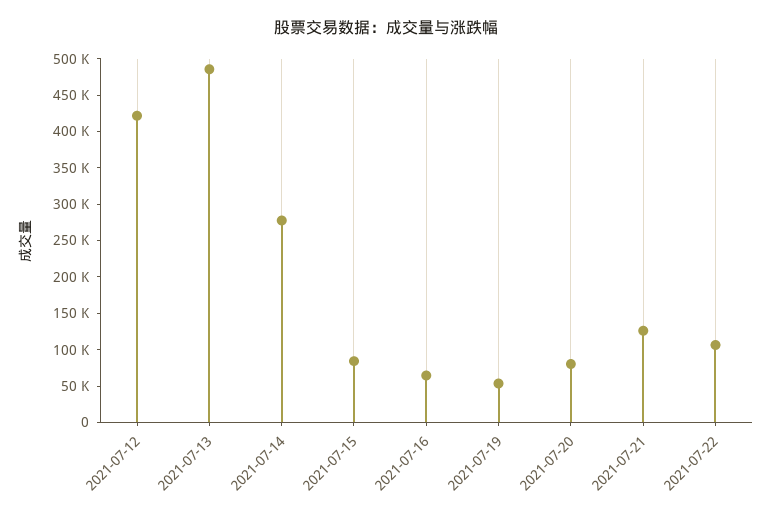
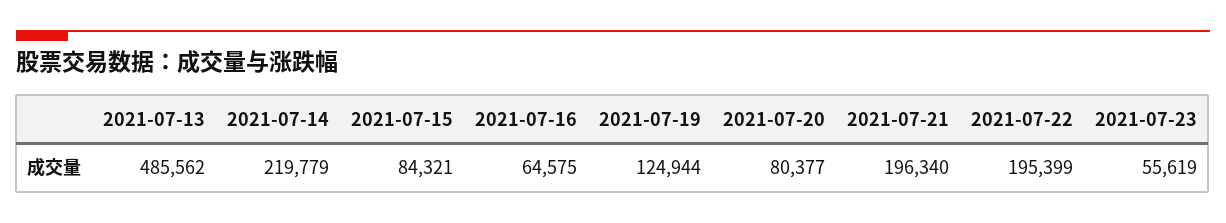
2021-07-12: 425000 -> none
2021-07-14: 275000 -> 219779
2021-07-19: 50000 -> 124944
2021-07-21: 125000 -> 196340
2021-07-22: 100000 -> 195399
2021-07-23: none -> 55619

